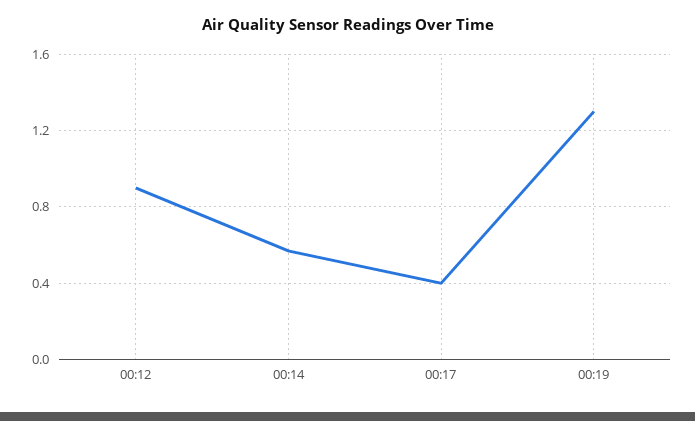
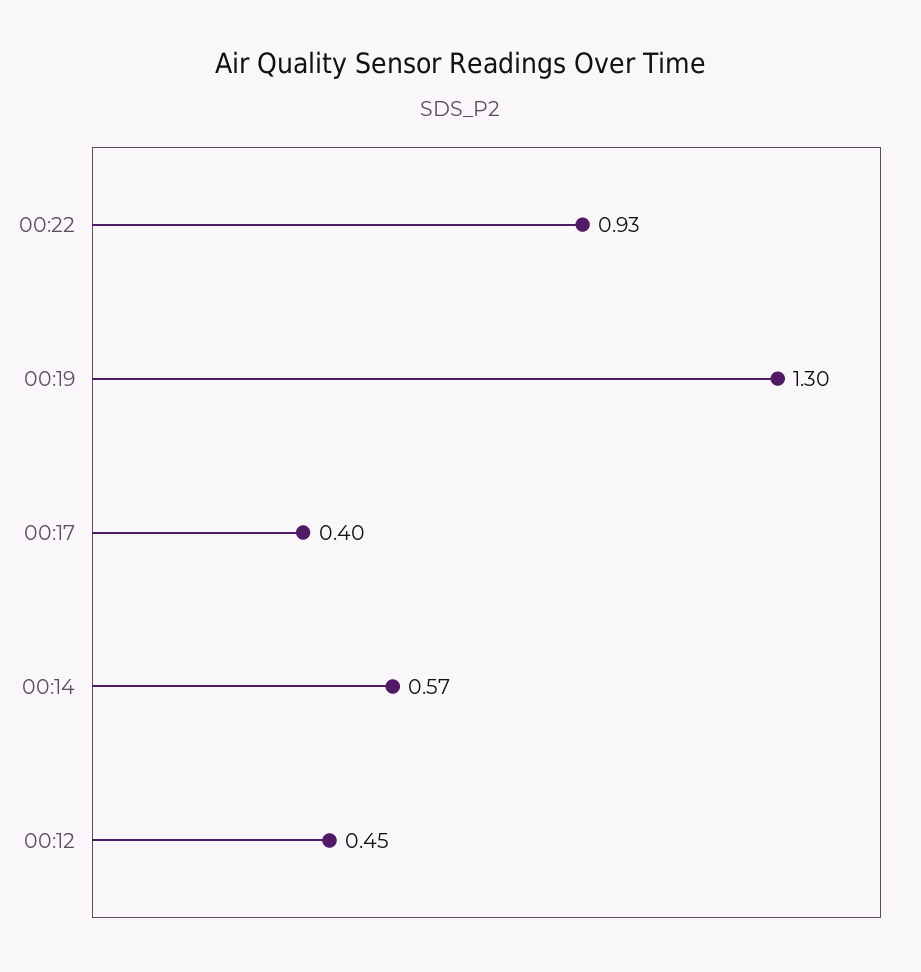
00:12: 0.9 -> 0.45
00:22: none -> 0.93

